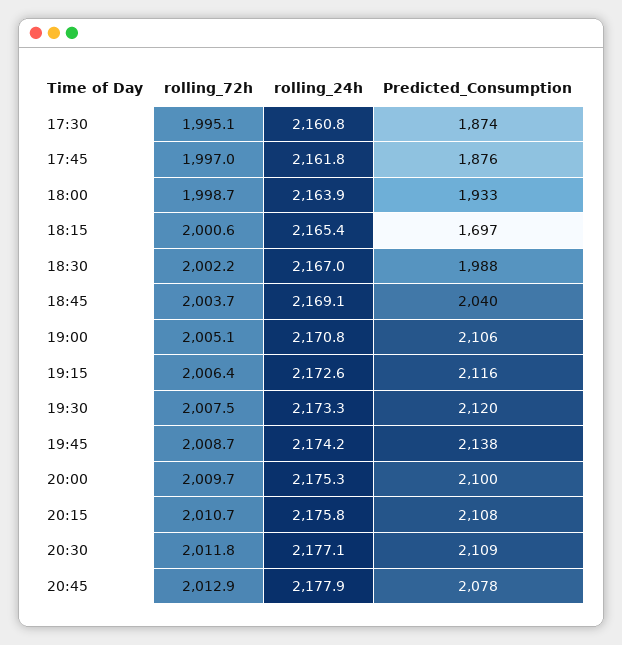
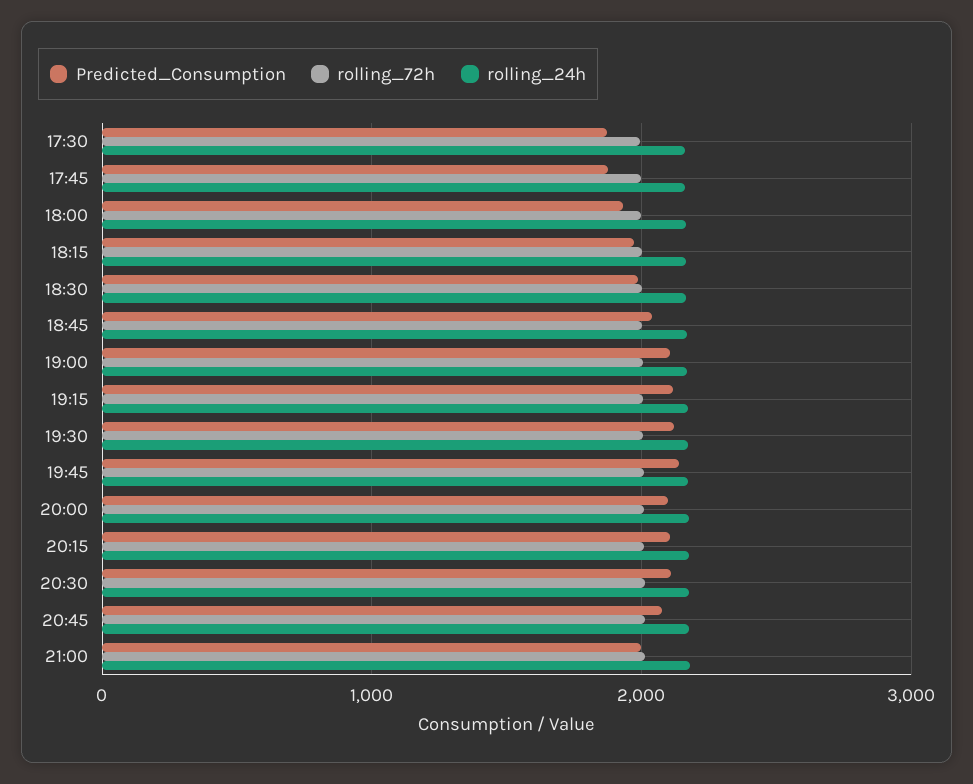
Predicted_Consumption, 18:15: 1697 -> 2000
Predicted_Consumption, 21:00: none -> 2000
rolling_72h, 21:00: none -> 2000
rolling_24h, 21:00: none -> 2200

